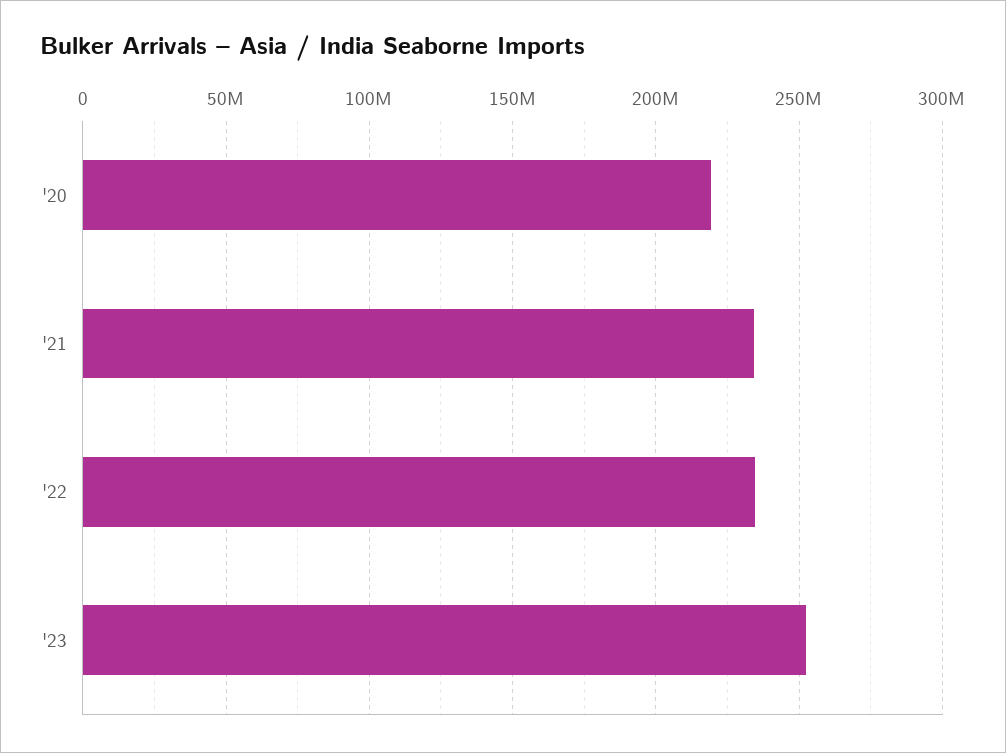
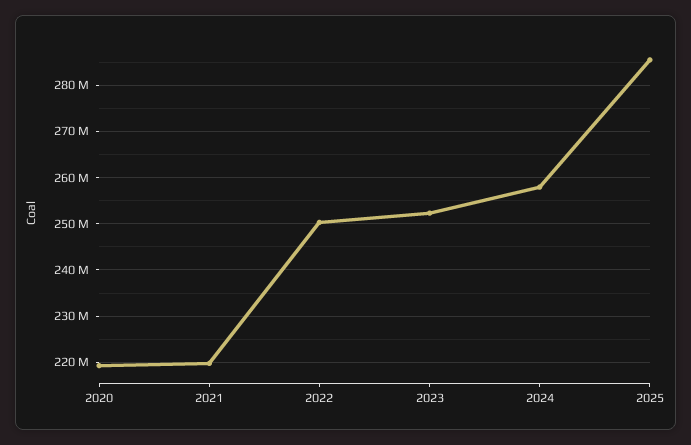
'21: 235000000 -> 220000000
'22: 235000000 -> 250000000
2024: none -> 258000000
2025: none -> 286000000

